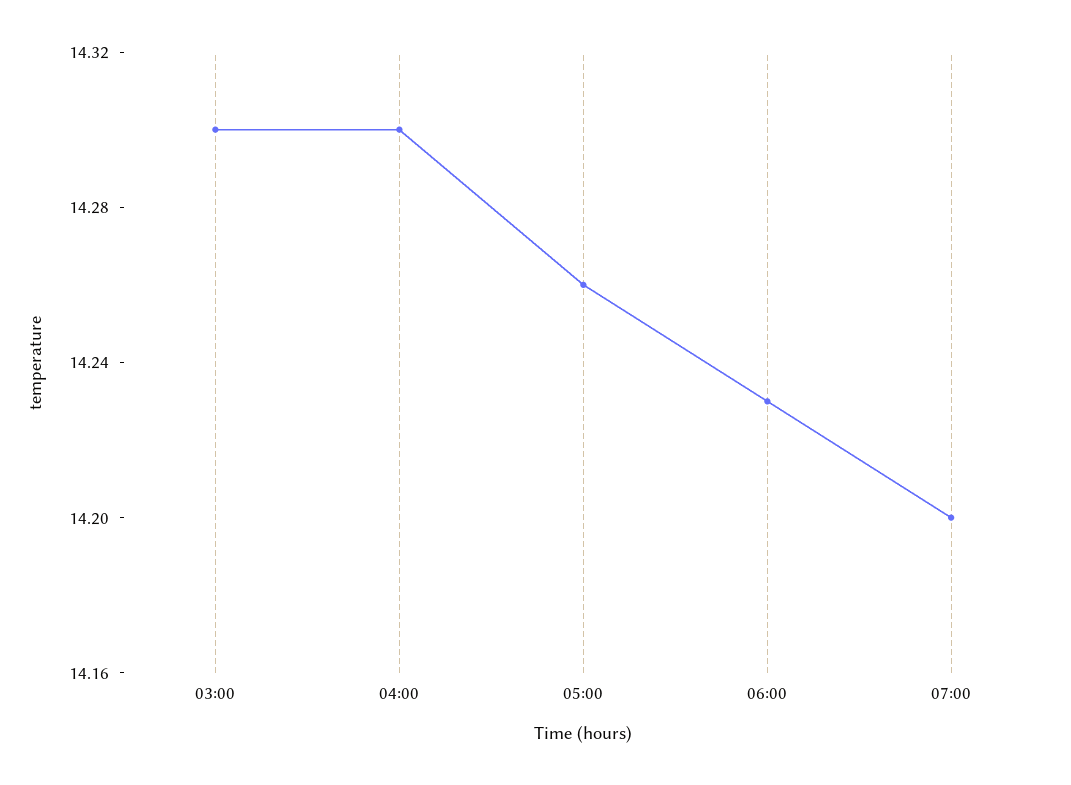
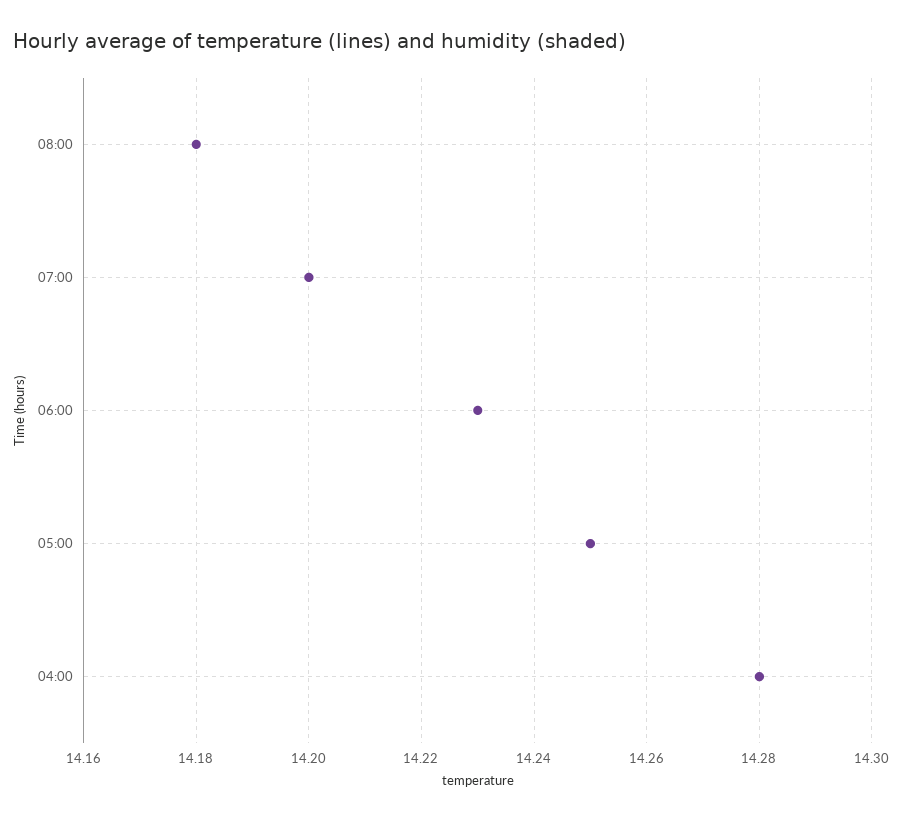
03:00: 14.3 -> none
04:00: 14.3 -> 14.28
05:00: 14.26 -> 14.25
08:00: none -> 14.18

